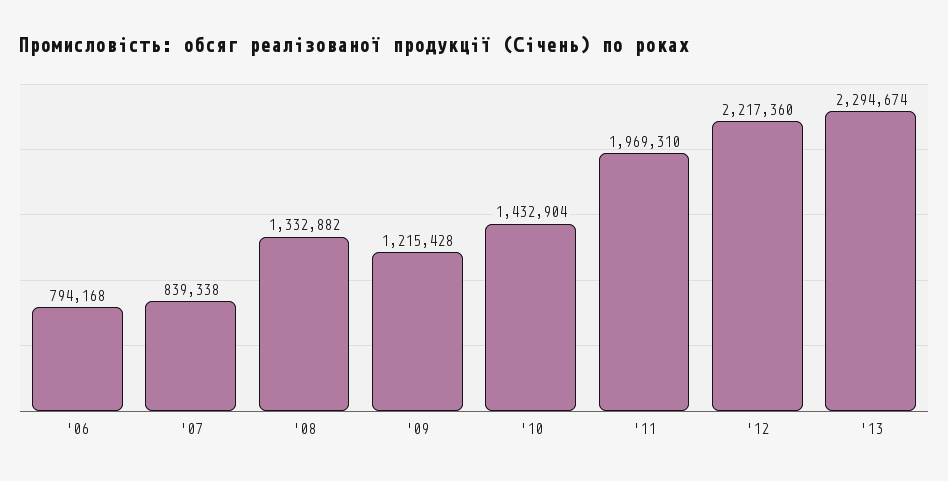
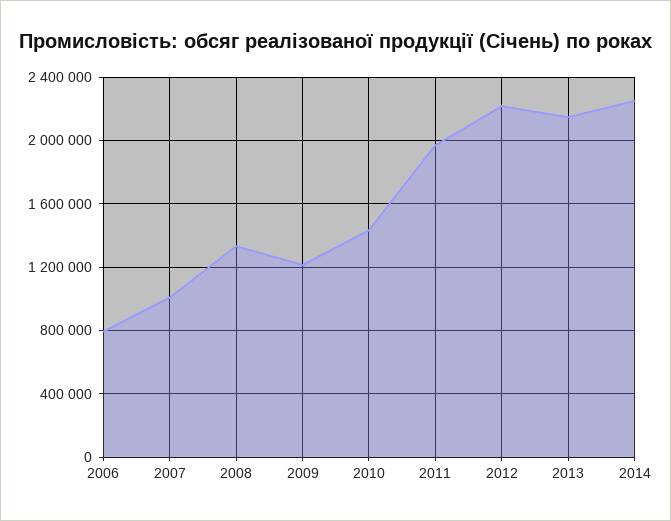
'07: 839338 -> 1000000
'13: 2294674 -> 2150000
2014: none -> 2250000

